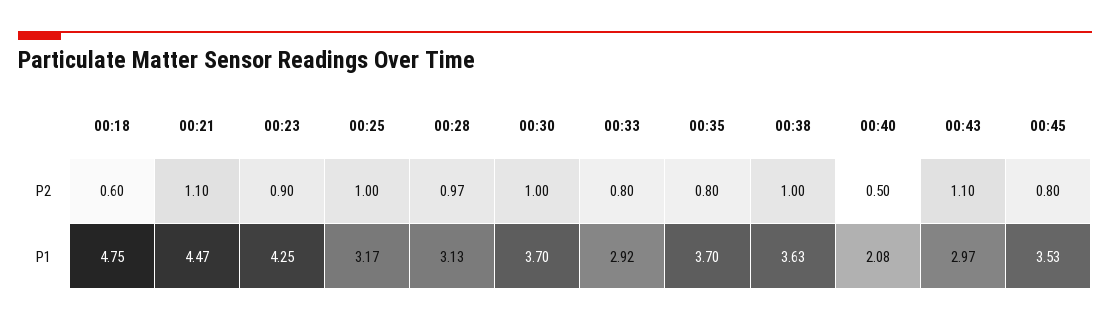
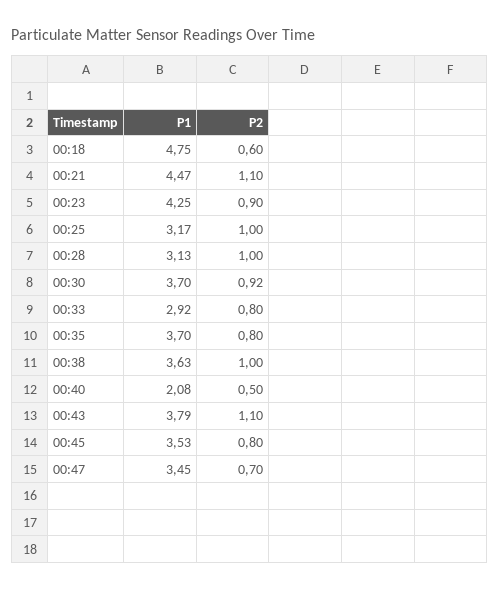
00:28, P2: 0.97 -> 1
00:30, P2: 1 -> 0.92
00:43, P1: 2.97 -> 3.79
00:47, P1: none -> 3.45
00:47, P2: none -> 0.7

